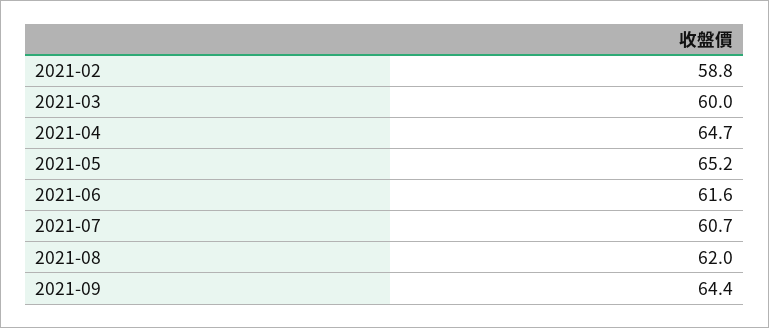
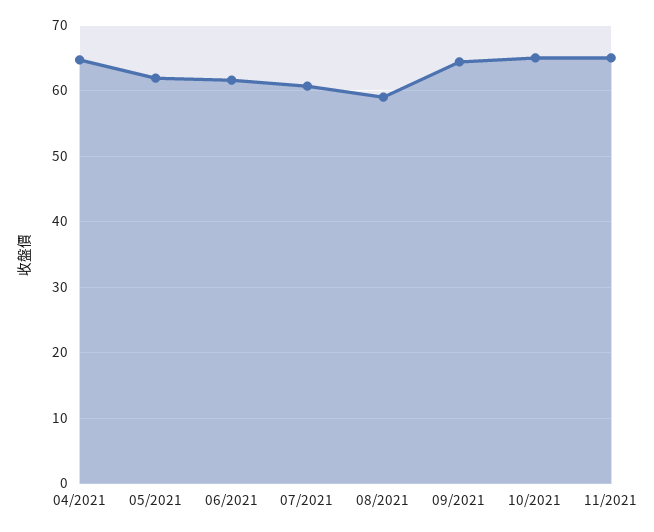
2021-02: 58.8 -> none
2021-03: 60 -> none
2021-05: 65.2 -> 62
2021-08: 62 -> 59
10/2021: none -> 65
11/2021: none -> 65

